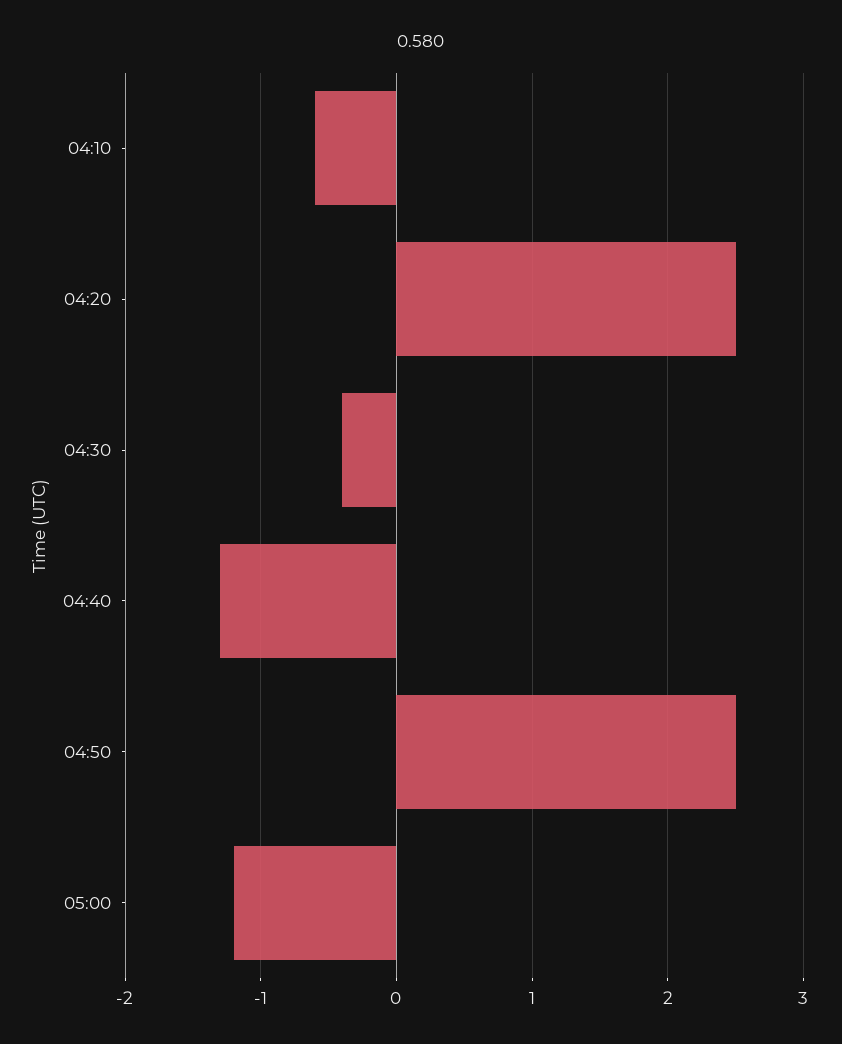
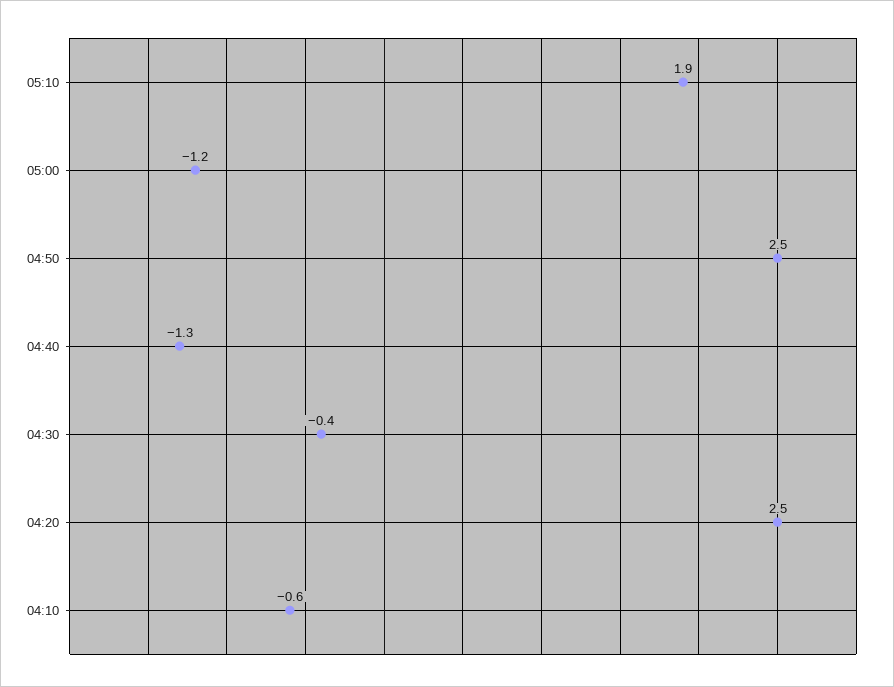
05:10: none -> 1.9

